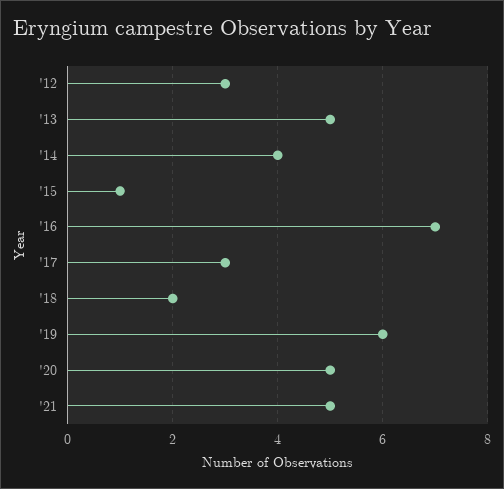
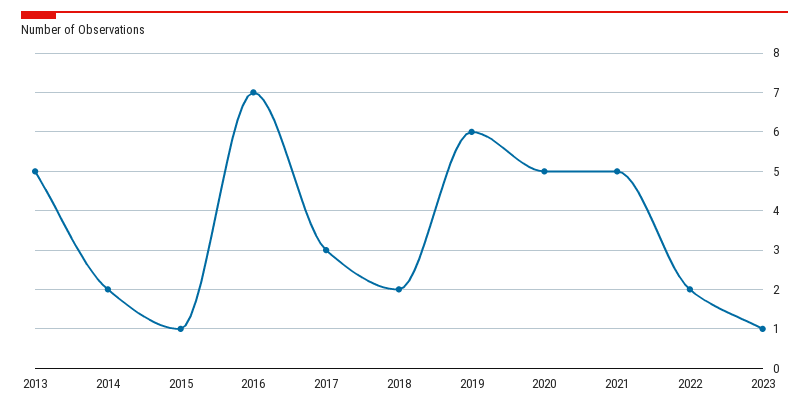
'12: 3 -> none
'14: 4 -> 2
2022: none -> 2
2023: none -> 1

